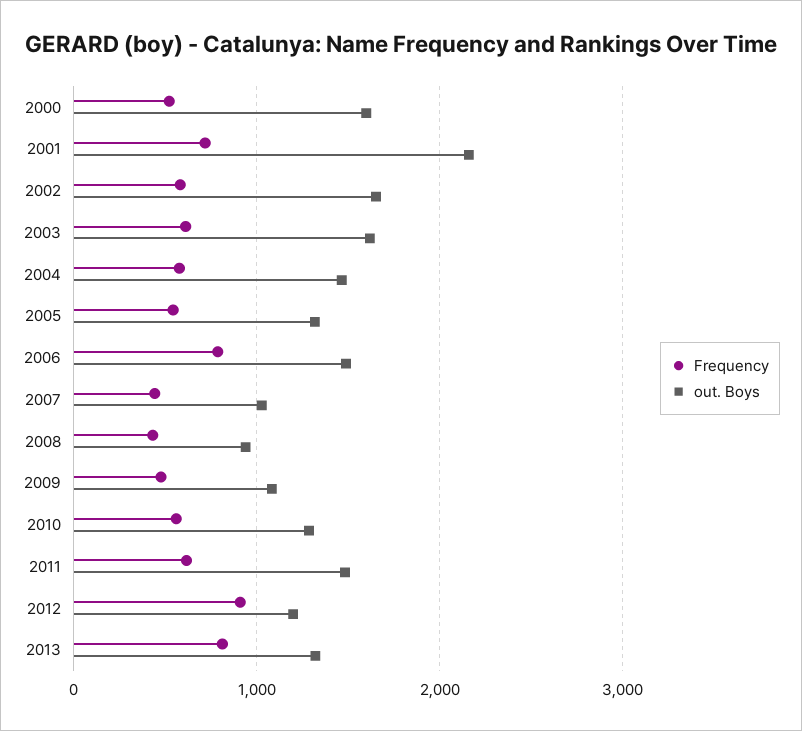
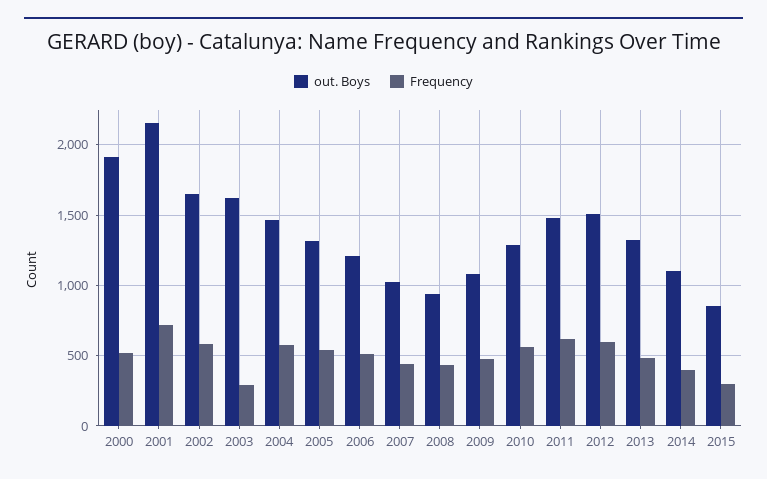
out. Boys, 2000: 1600 -> 1900
Frequency, 2003: 600 -> 300
Frequency, 2006: 800 -> 500
out. Boys, 2006: 1500 -> 1200
Frequency, 2012: 900 -> 600
out. Boys, 2012: 1200 -> 1500
Frequency, 2013: 800 -> 500
out. Boys, 2014: none -> 1100
Frequency, 2014: none -> 400
out. Boys, 2015: none -> 850
Frequency, 2015: none -> 300

